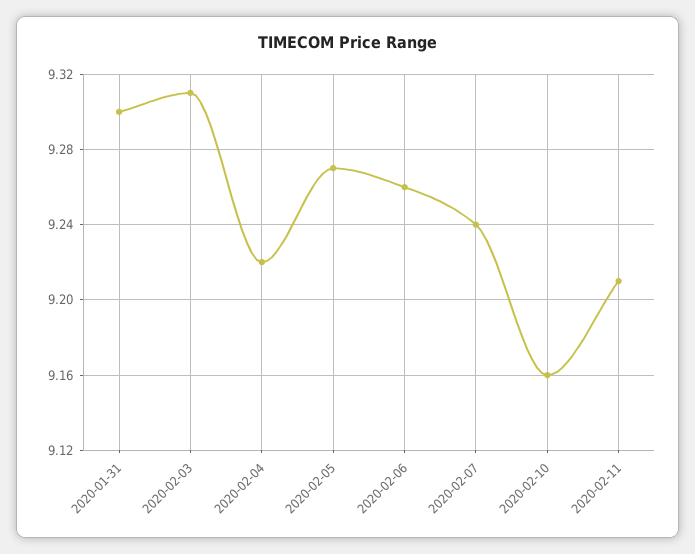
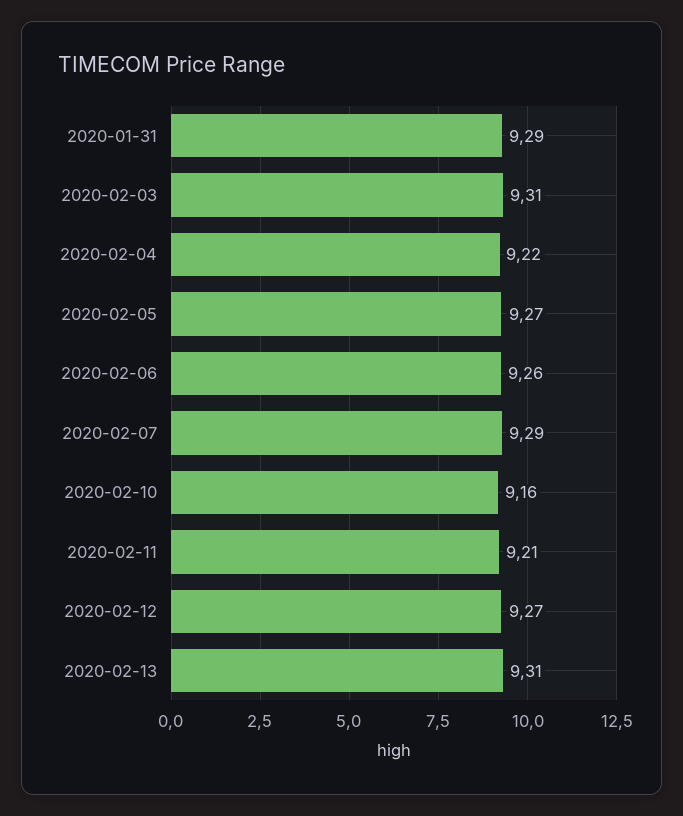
2020-01-31: 9.3 -> 9.29
2020-02-07: 9.24 -> 9.29
2020-02-12: none -> 9.27
2020-02-13: none -> 9.31

